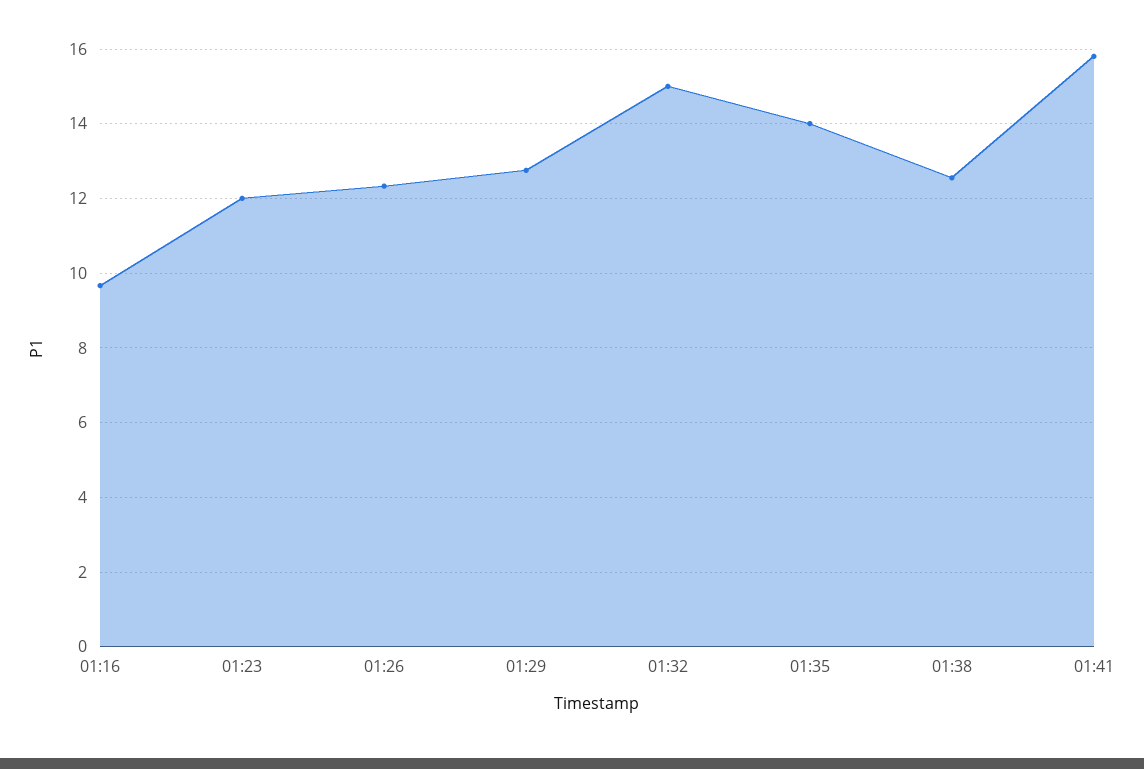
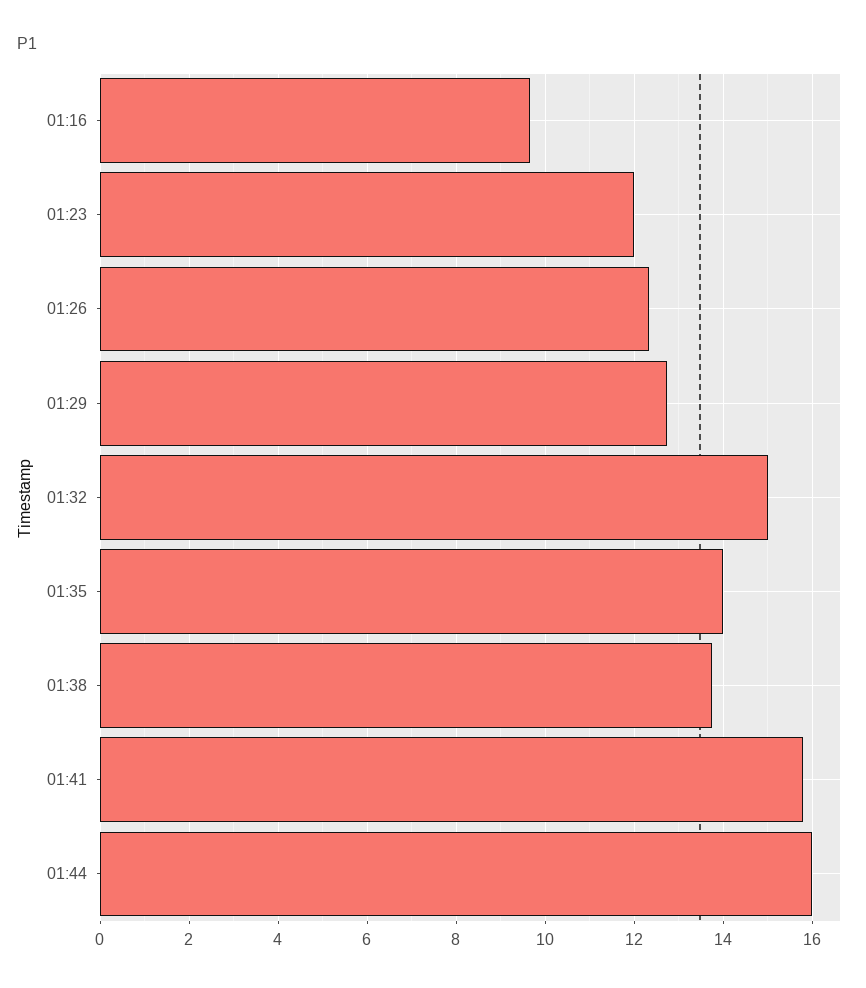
01:38: 12.6 -> 13.8
01:44: none -> 16

